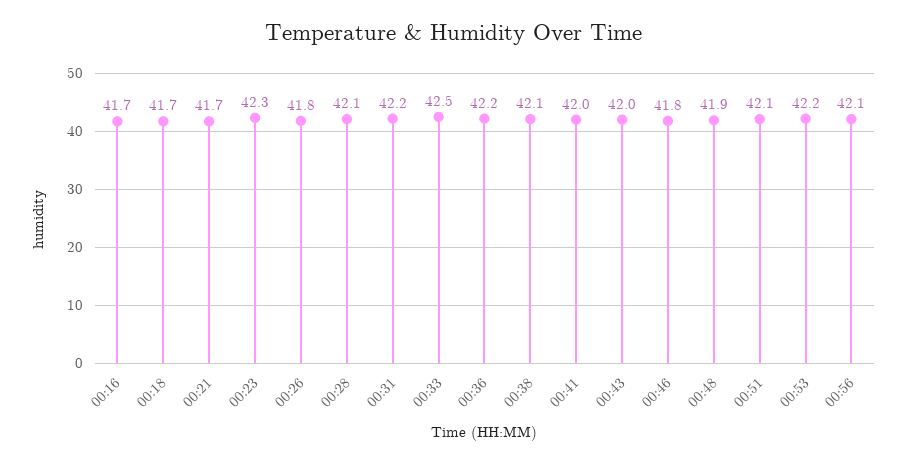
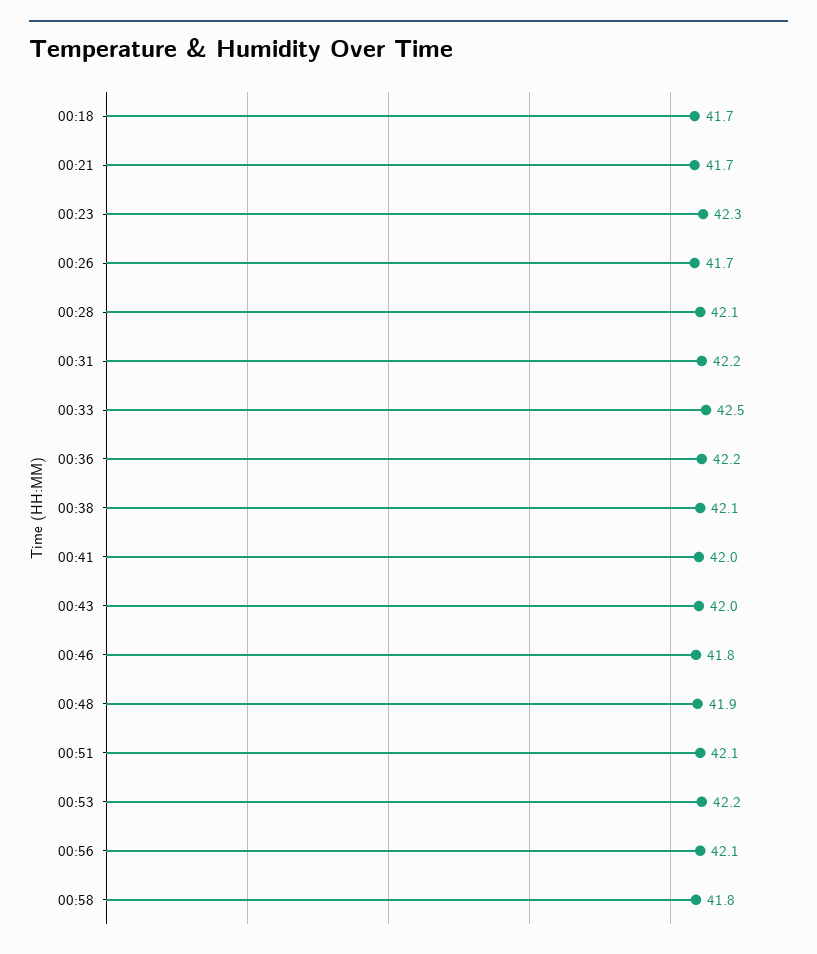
00:16: 41.7 -> none
00:26: 41.8 -> 41.7
00:58: none -> 41.8

